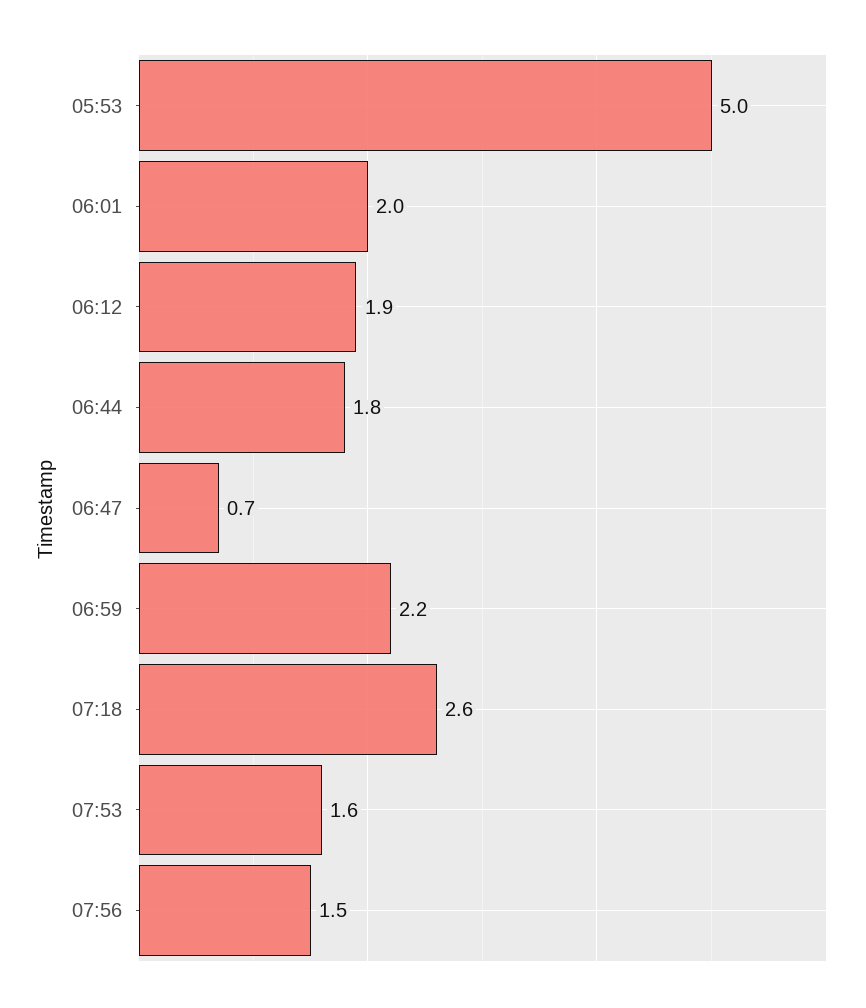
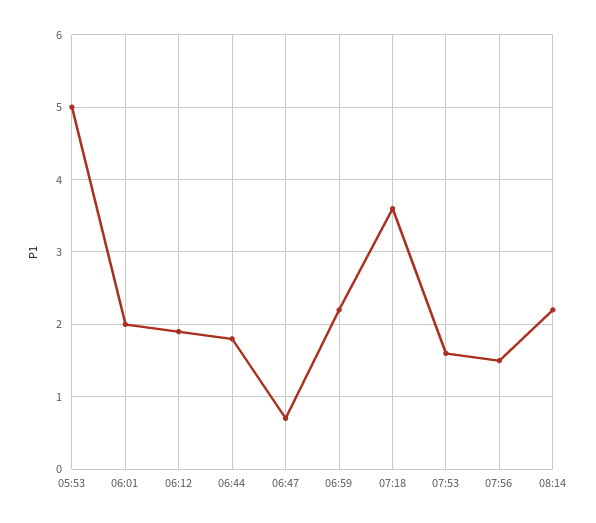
07:18: 2.6 -> 3.6
08:14: none -> 2.2

